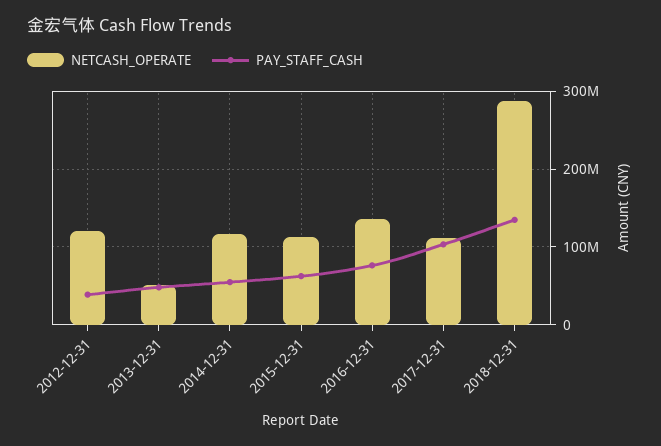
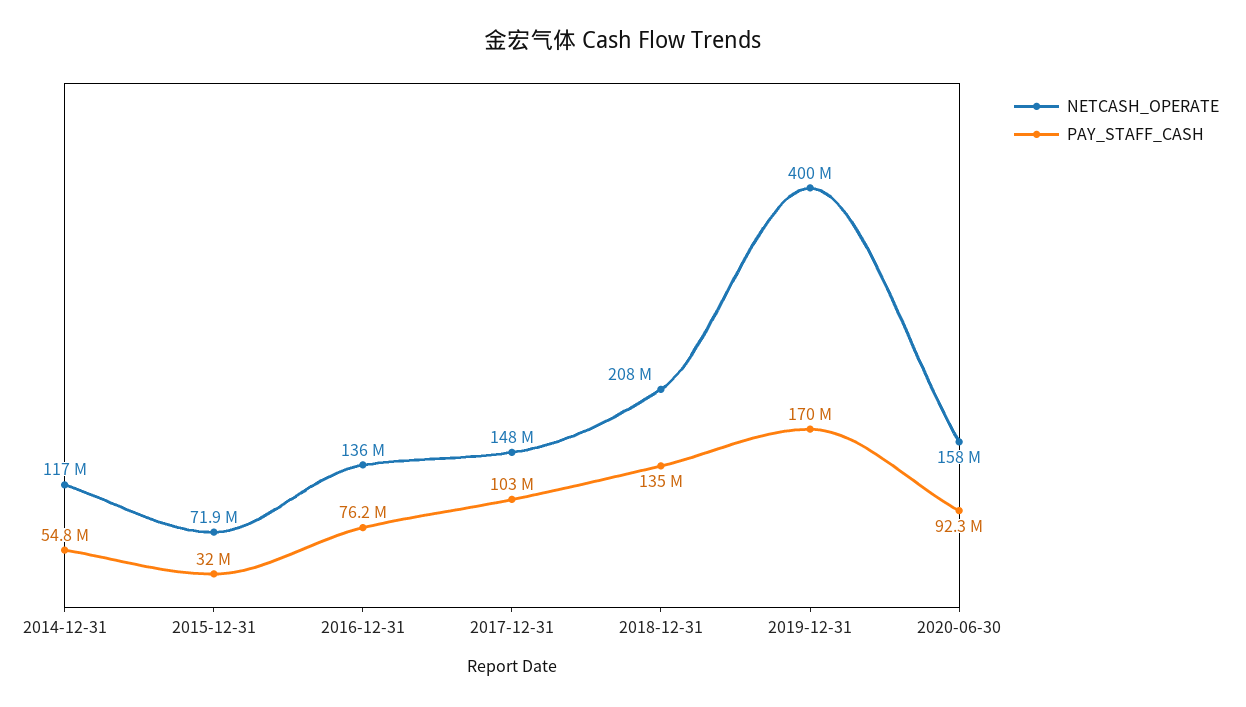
NETCASH_OPERATE, 2012-12-31: 120000000 -> none
PAY_STAFF_CASH, 2012-12-31: 40000000 -> none
NETCASH_OPERATE, 2013-12-31: 50000000 -> none
PAY_STAFF_CASH, 2013-12-31: 50000000 -> none
NETCASH_OPERATE, 2015-12-31: 110000000 -> 71900000
PAY_STAFF_CASH, 2015-12-31: 60000000 -> 32000000
NETCASH_OPERATE, 2017-12-31: 110000000 -> 148000000
NETCASH_OPERATE, 2018-12-31: 290000000 -> 208000000
NETCASH_OPERATE, 2019-12-31: none -> 400000000
PAY_STAFF_CASH, 2019-12-31: none -> 170000000
NETCASH_OPERATE, 2020-06-30: none -> 158000000
PAY_STAFF_CASH, 2020-06-30: none -> 92300000

